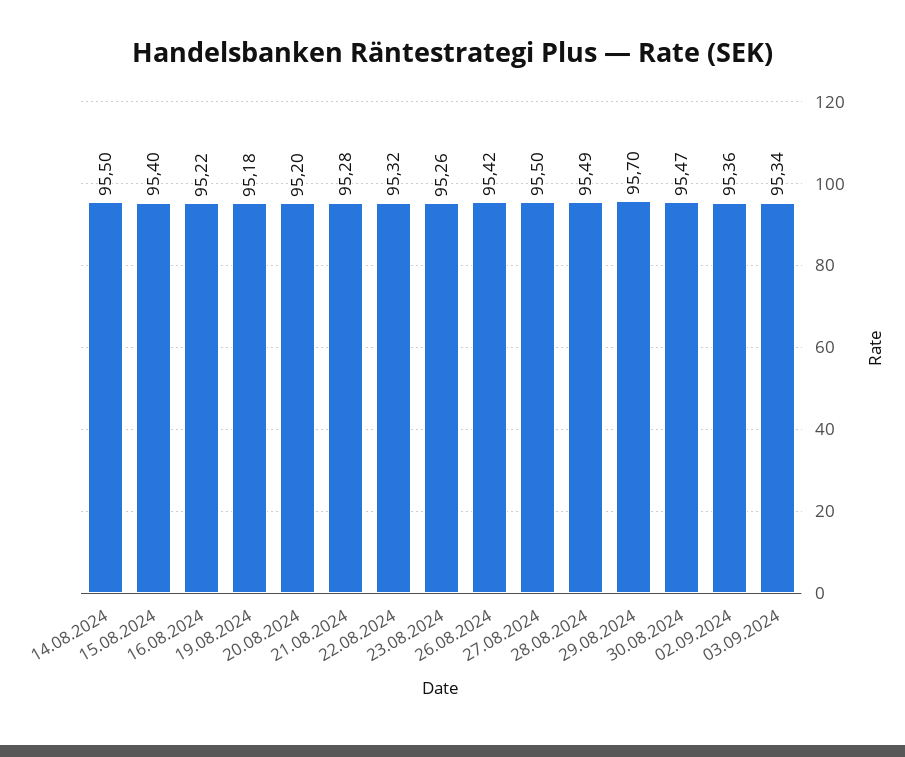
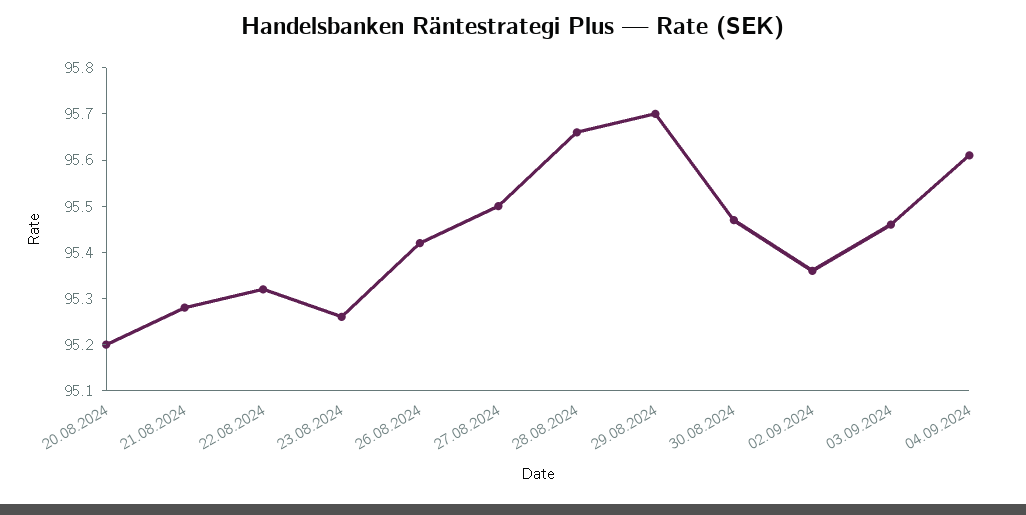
14.08.2024: 95.5 -> none
15.08.2024: 95.4 -> none
16.08.2024: 95.22 -> none
19.08.2024: 95.18 -> none
28.08.2024: 95.49 -> 95.65
03.09.2024: 95.34 -> 95.45
04.09.2024: none -> 95.6

